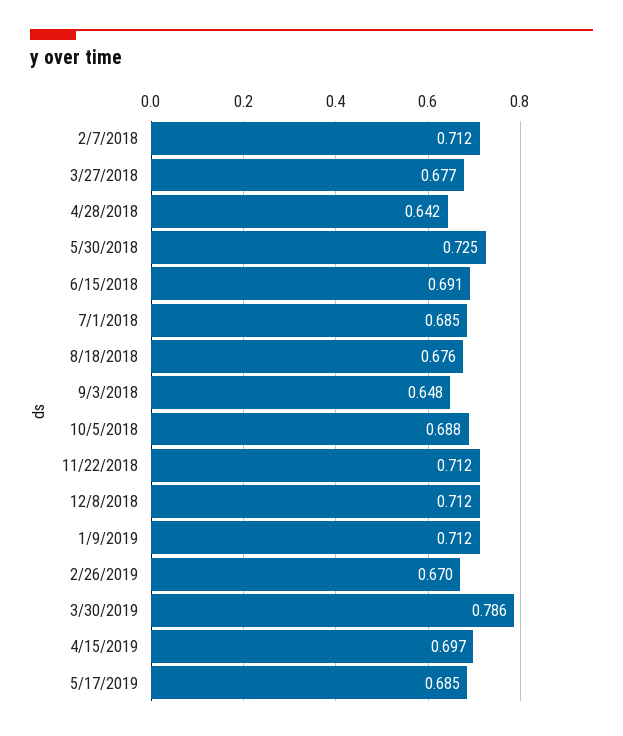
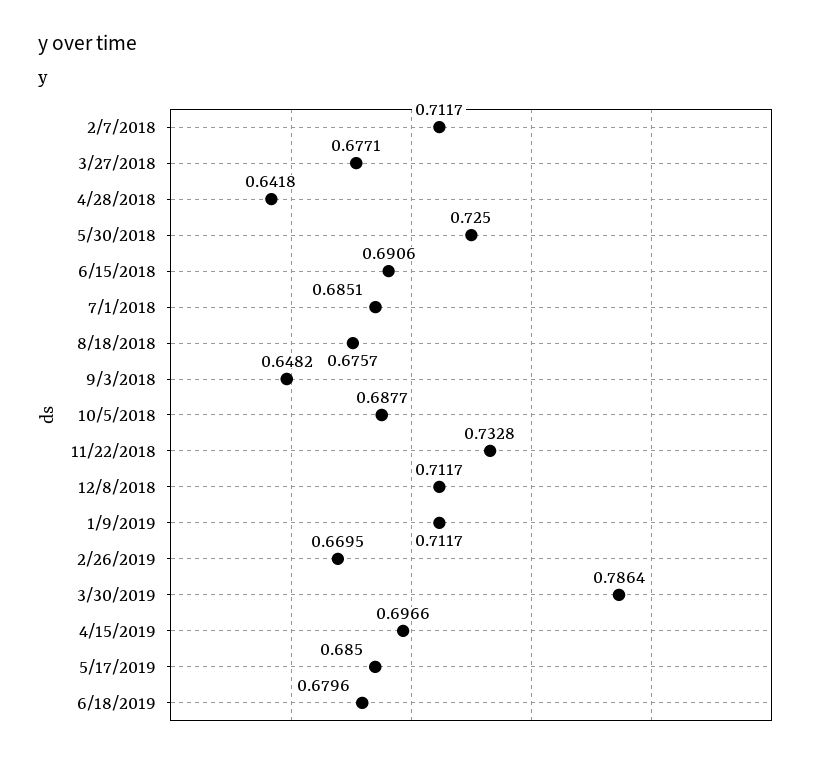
11/22/2018: 0.712 -> 0.7328
6/18/2019: none -> 0.6796

